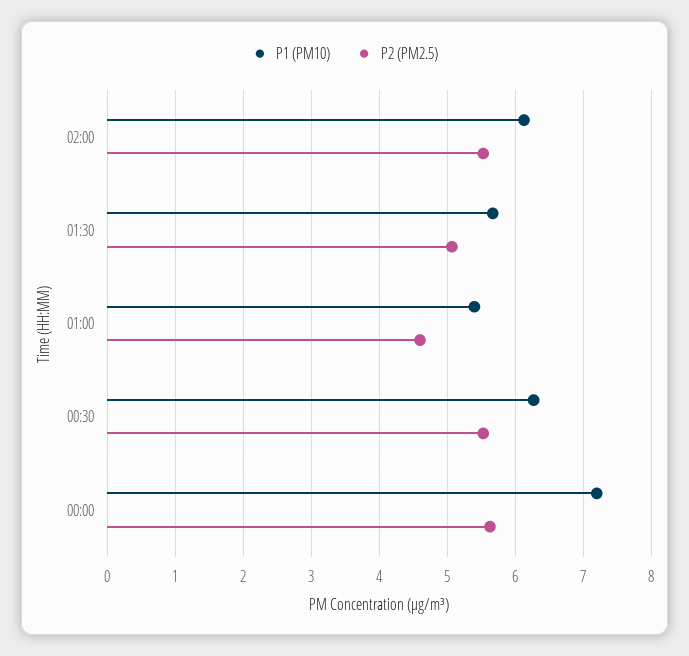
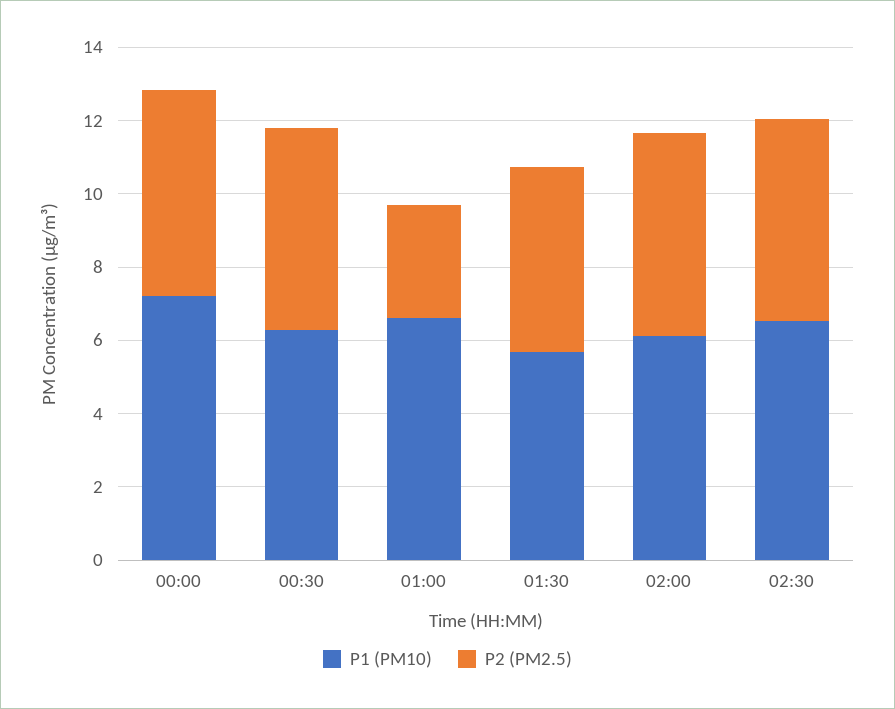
P1 (PM10), 01:00: 5.4 -> 6.5
P2 (PM2.5), 01:00: 4.6 -> 3
P1 (PM10), 02:30: none -> 6.5
P2 (PM2.5), 02:30: none -> 5.5

